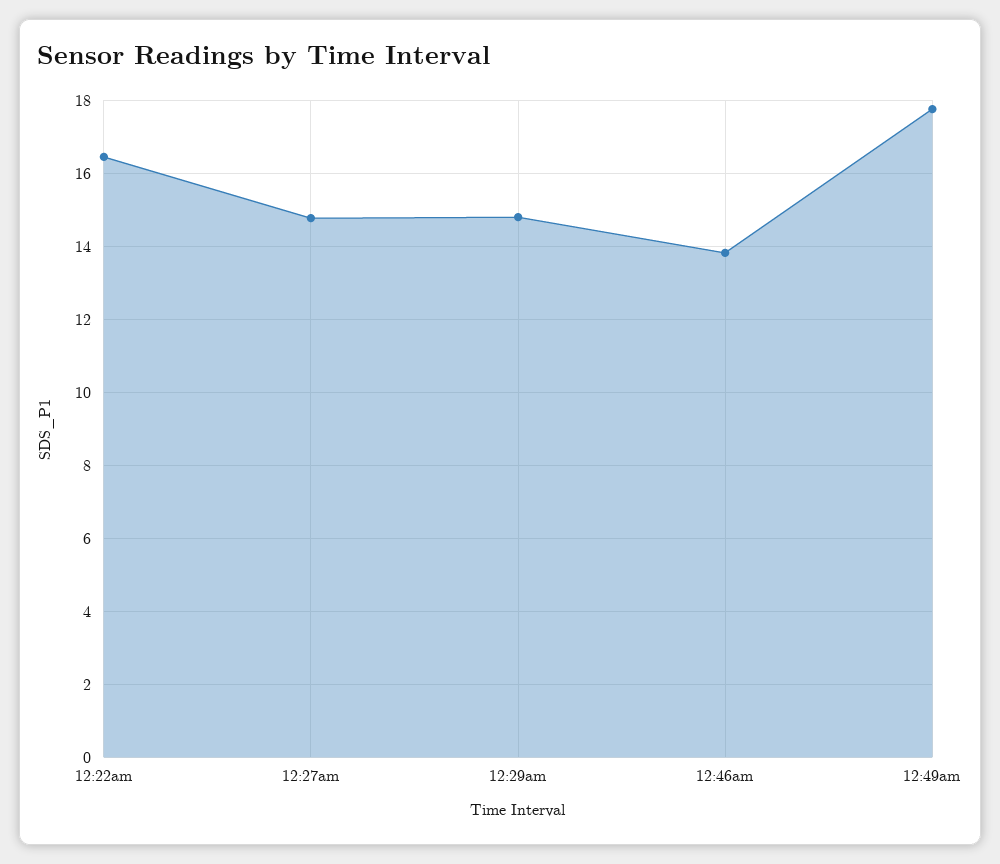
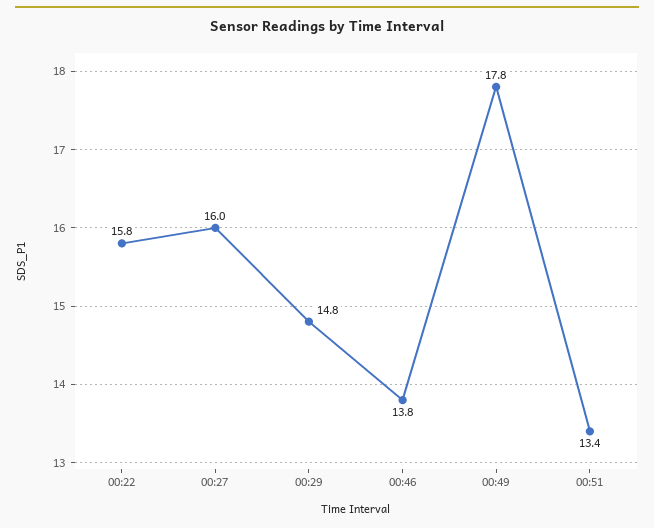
12:22am: 16.4 -> 15.8
12:27am: 14.8 -> 16
00:51: none -> 13.4

